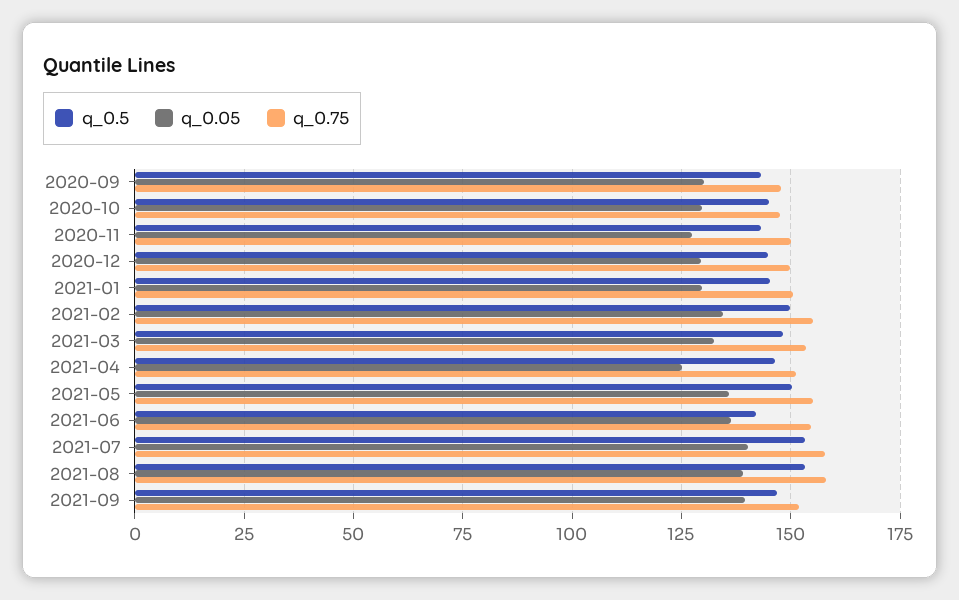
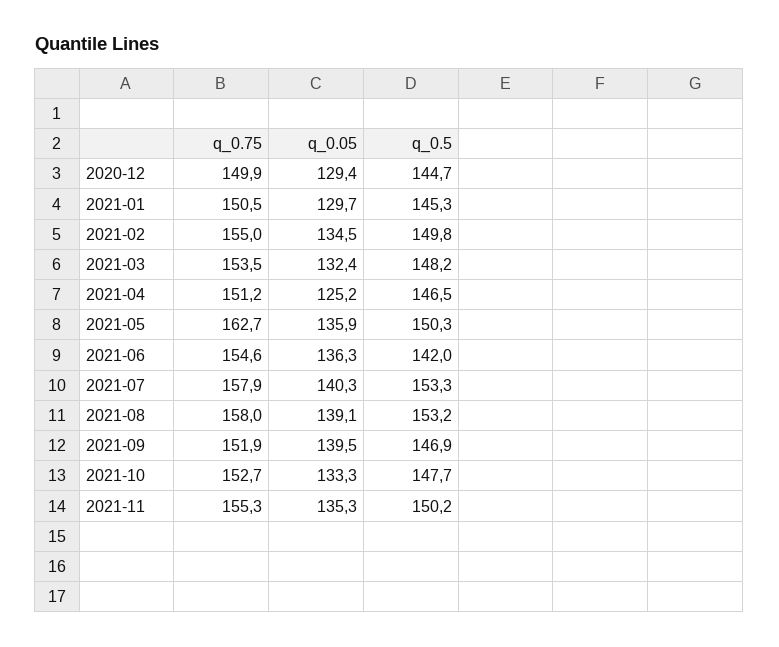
q_0.5, 2020-09: 142.5 -> none
q_0.05, 2020-09: 130 -> none
q_0.75, 2020-09: 147.5 -> none
q_0.5, 2020-10: 145 -> none
q_0.05, 2020-10: 130 -> none
q_0.75, 2020-10: 147.5 -> none
q_0.5, 2020-11: 142.5 -> none
q_0.05, 2020-11: 127.5 -> none
q_0.75, 2020-11: 150 -> none
q_0.75, 2021-05: 155 -> 162.7
q_0.75, 2021-10: none -> 152.7
q_0.05, 2021-10: none -> 133.3
q_0.5, 2021-10: none -> 147.7
q_0.75, 2021-11: none -> 155.3
q_0.05, 2021-11: none -> 135.3
q_0.5, 2021-11: none -> 150.2

